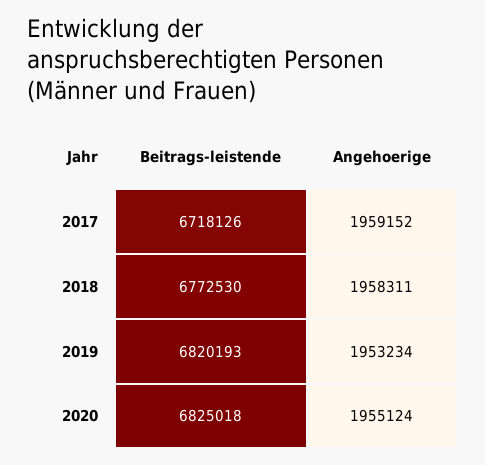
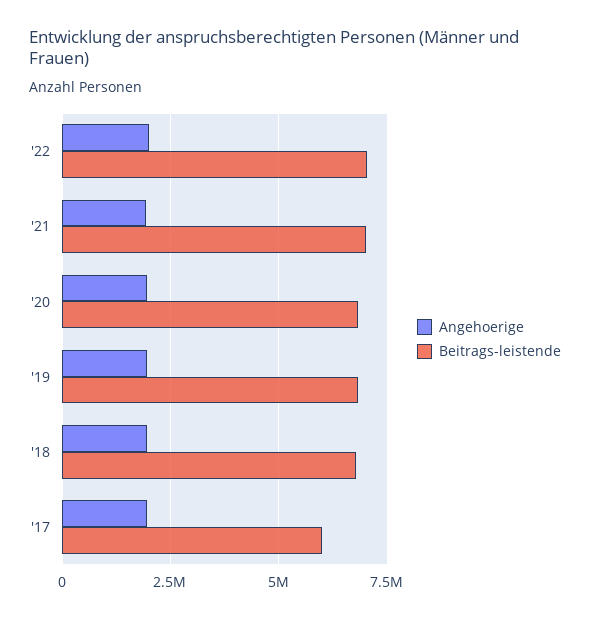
Beitrags-leistende, 2017: 6718126 -> 6000000
Angehoerige, '22: none -> 2000000
Beitrags-leistende, '22: none -> 7000000
Angehoerige, '21: none -> 2000000
Beitrags-leistende, '21: none -> 7000000

